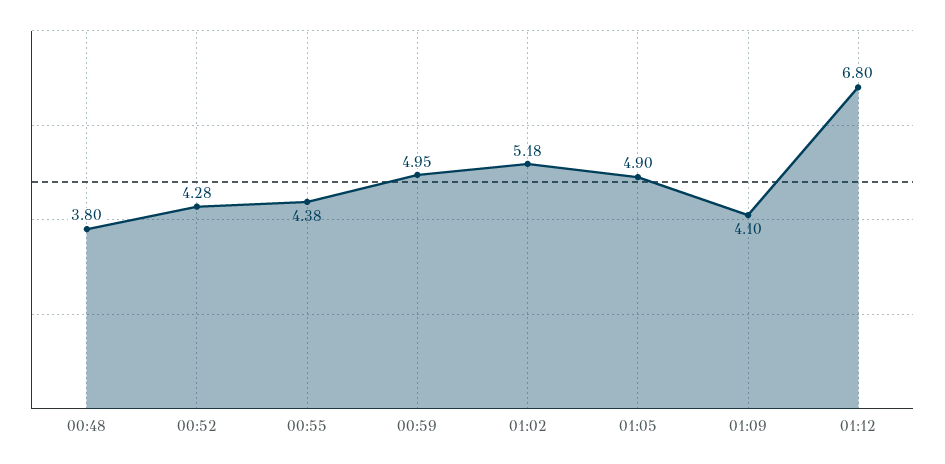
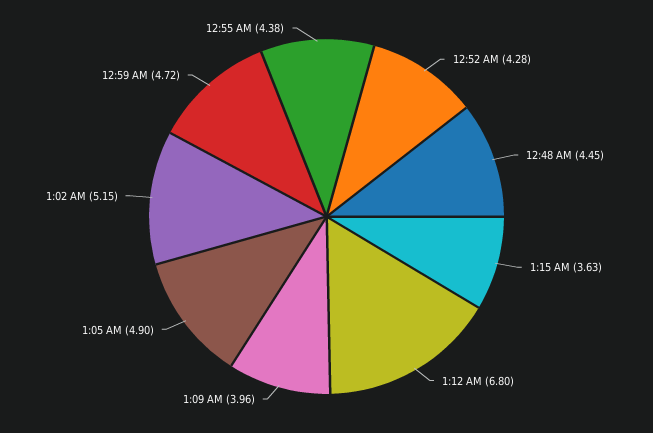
00:48: 3.8 -> 4.45
00:59: 4.95 -> 4.72
01:02: 5.18 -> 5.15
01:09: 4.1 -> 3.96
1:15 AM: none -> 3.63

